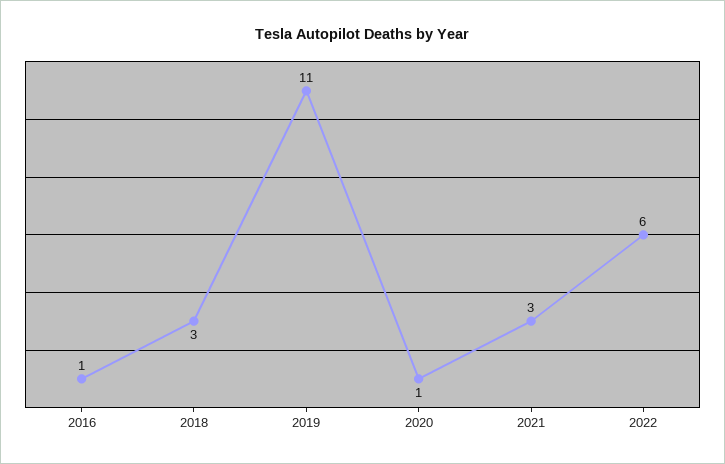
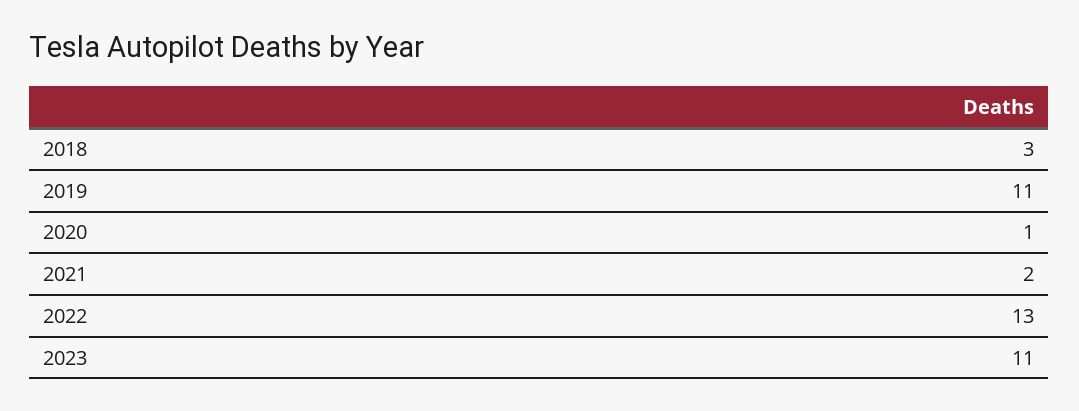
2016: 1 -> none
2021: 3 -> 2
2022: 6 -> 13
2023: none -> 11

